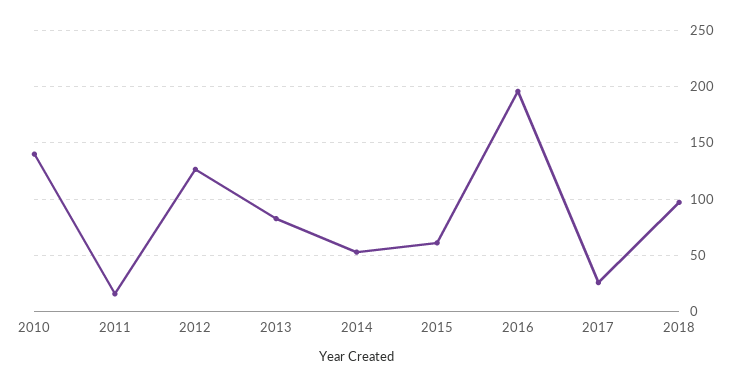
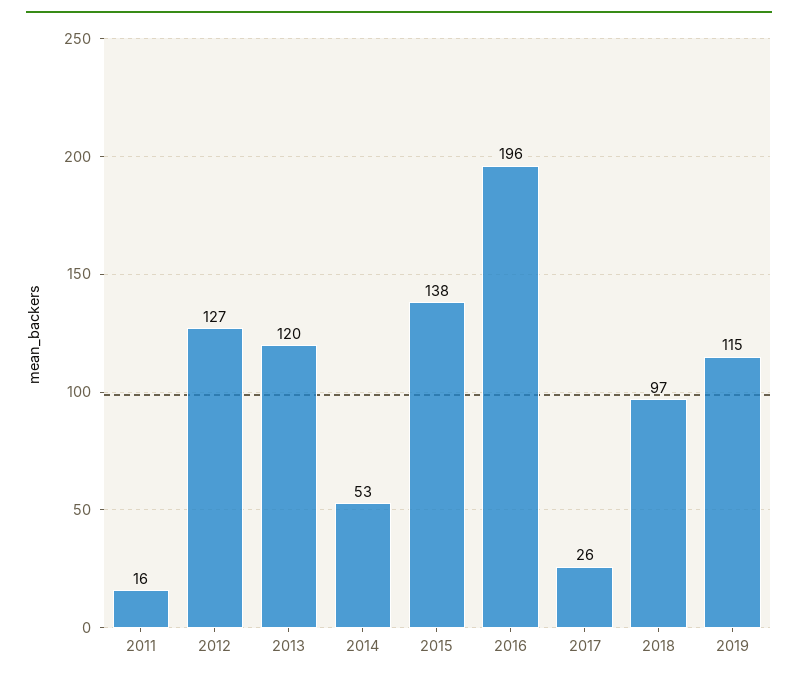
2010: 140 -> none
2013: 80 -> 120
2015: 60 -> 138
2019: none -> 115

